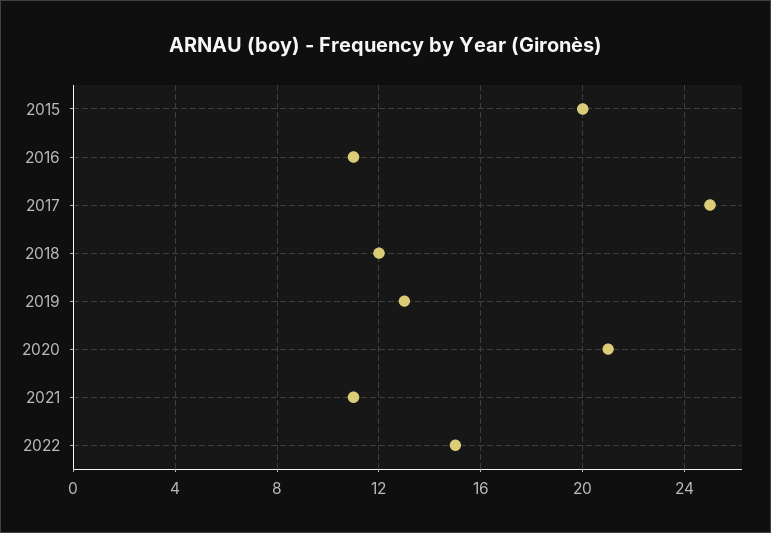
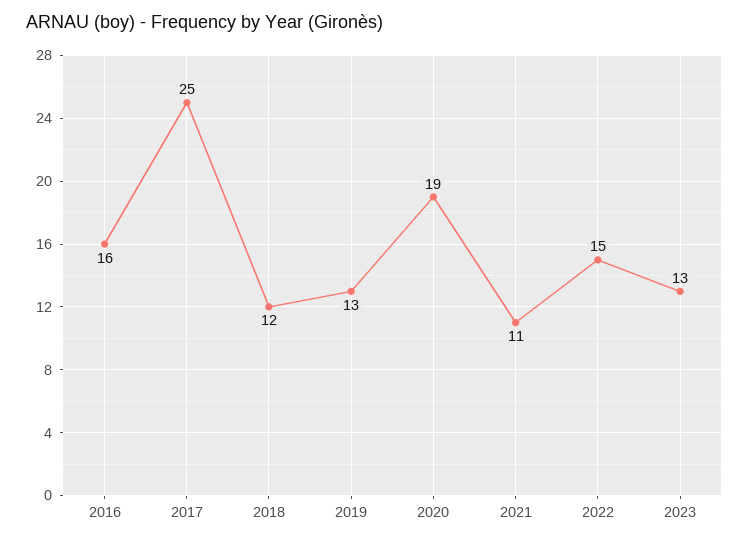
2015: 20 -> none
2016: 11 -> 16
2020: 21 -> 19
2023: none -> 13

